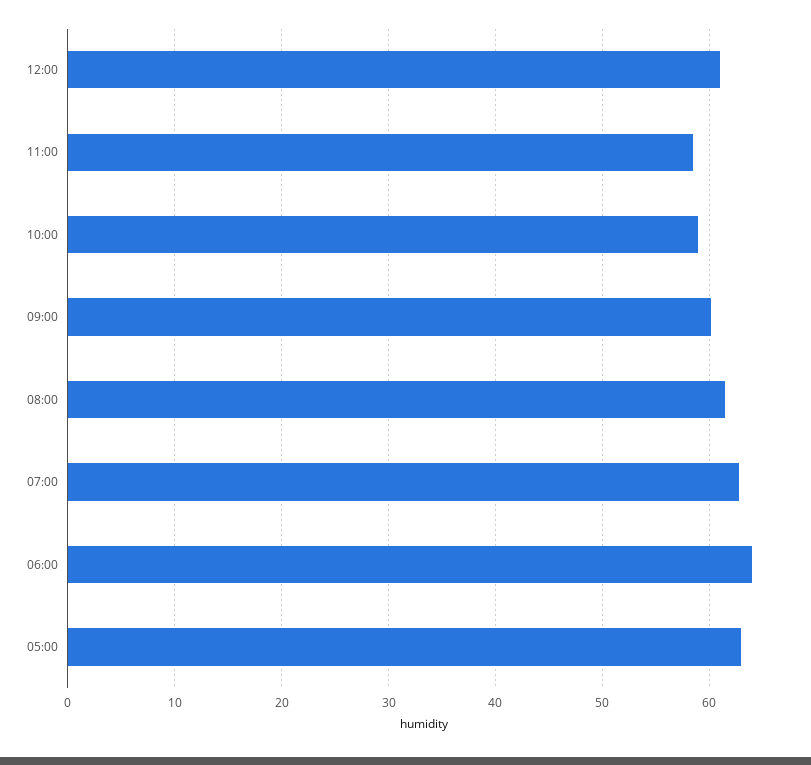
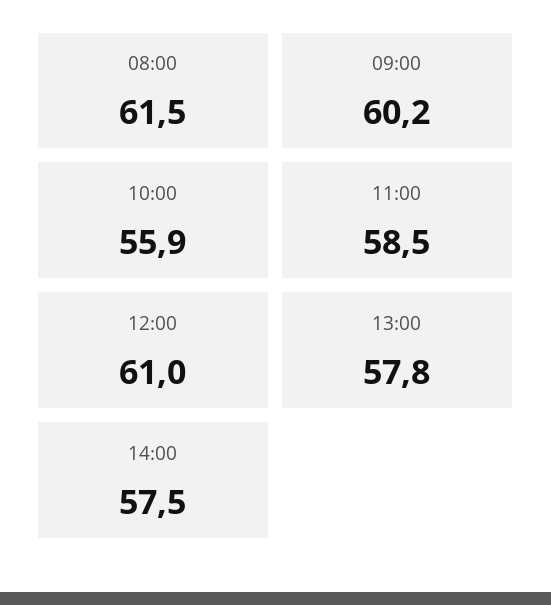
10:00: 59 -> 55.9
07:00: 63 -> none
06:00: 64 -> none
05:00: 63 -> none
13:00: none -> 57.8
14:00: none -> 57.5

